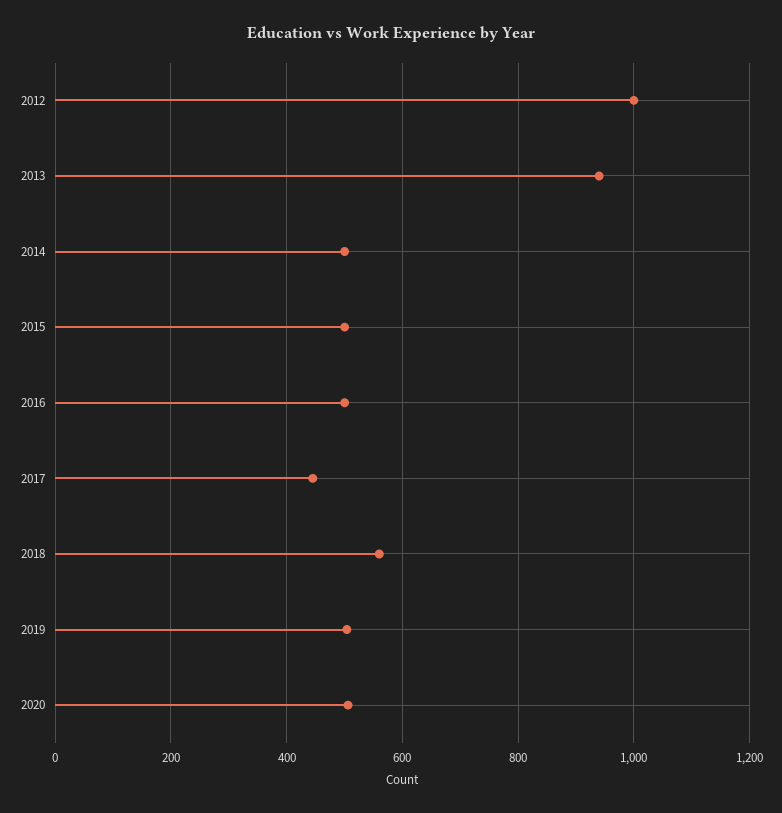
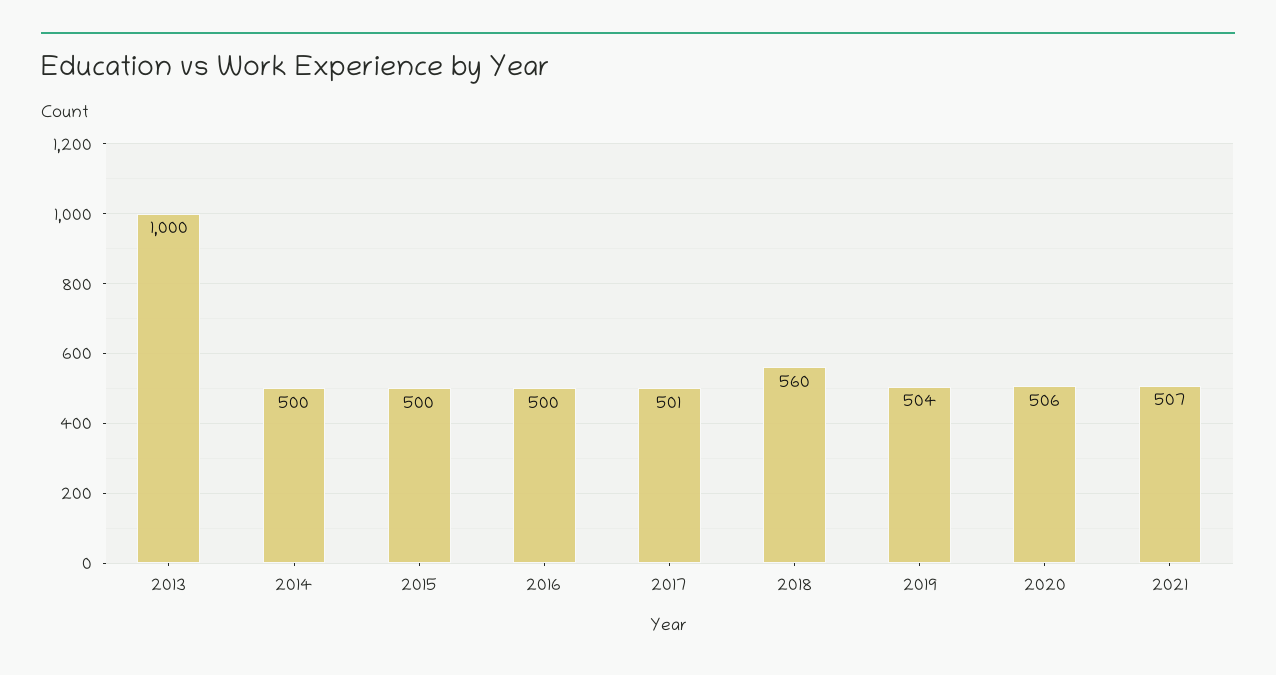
2012: 1000 -> none
2013: 940 -> 1000
2017: 440 -> 501
2021: none -> 507

